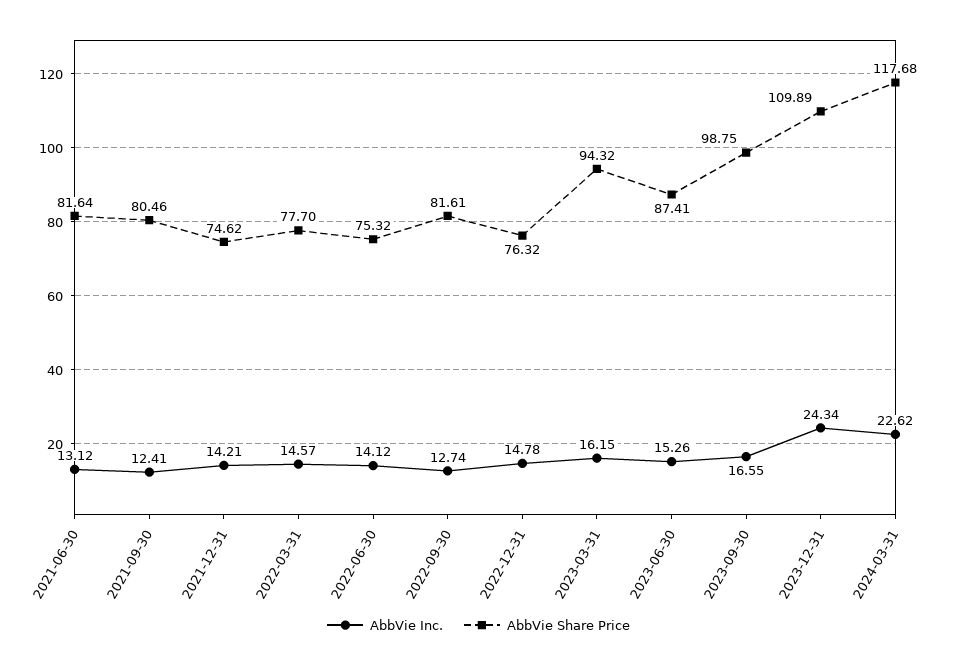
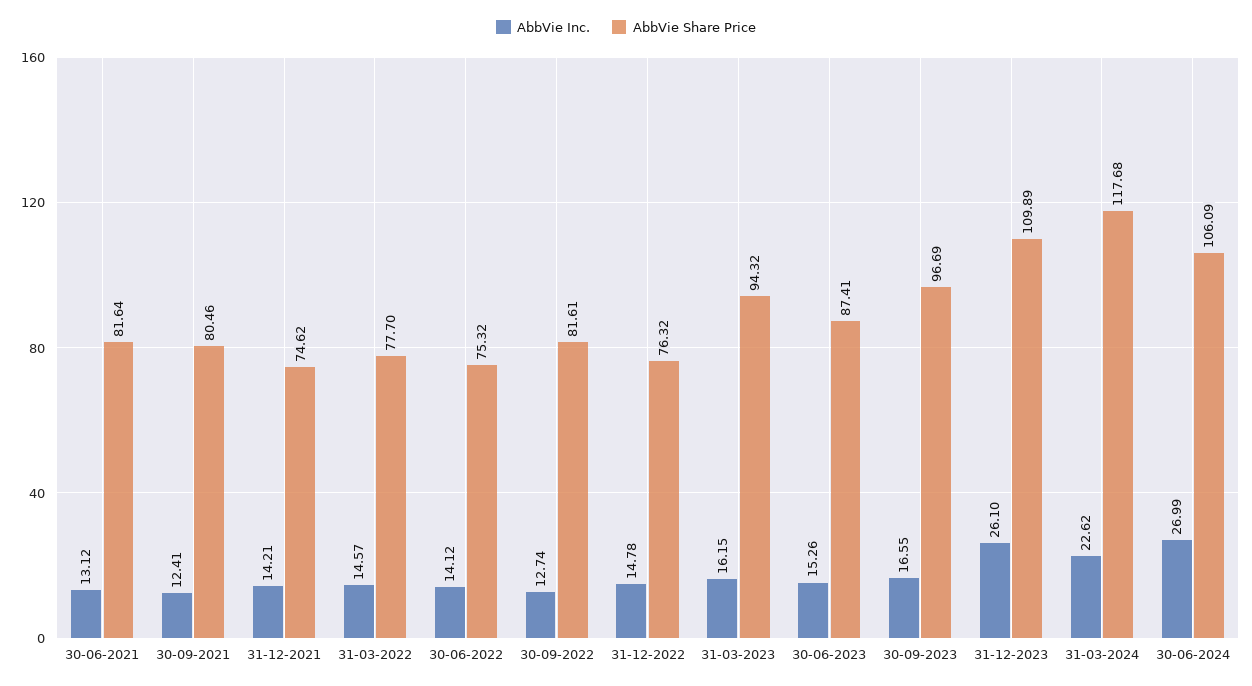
AbbVie Share Price, 2023-09-30: 98.75 -> 96.69
AbbVie Inc., 2023-12-31: 24.34 -> 26.1
AbbVie Inc., 30-06-2024: none -> 26.99
AbbVie Share Price, 30-06-2024: none -> 106.09

